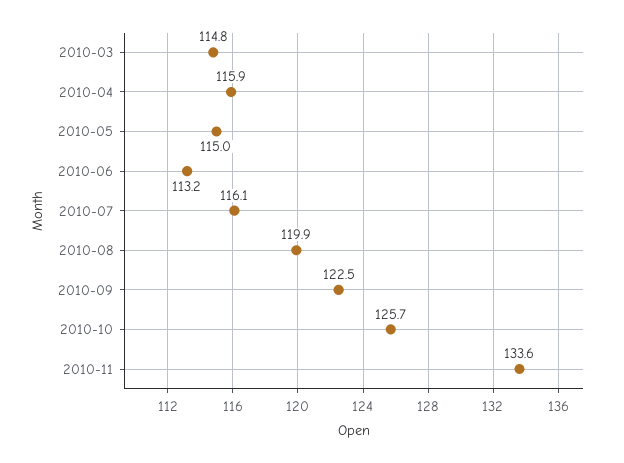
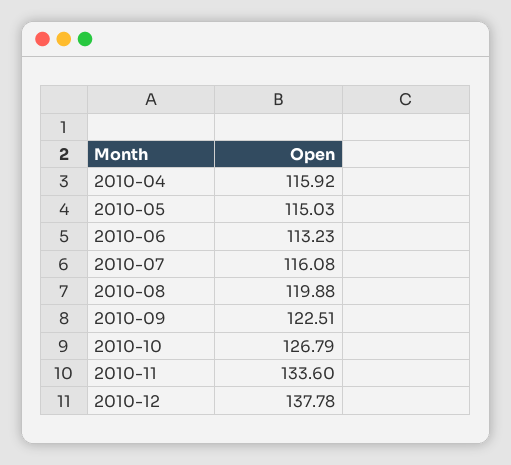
2010-03: 114.8 -> none
2010-10: 125.7 -> 126.79
2010-12: none -> 137.78

